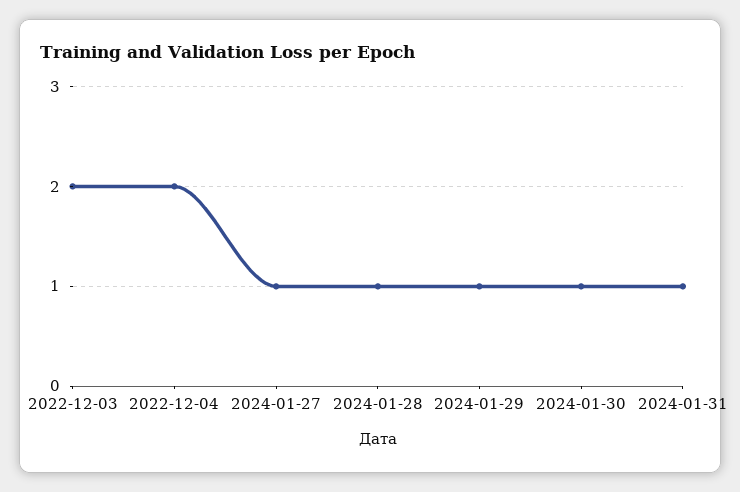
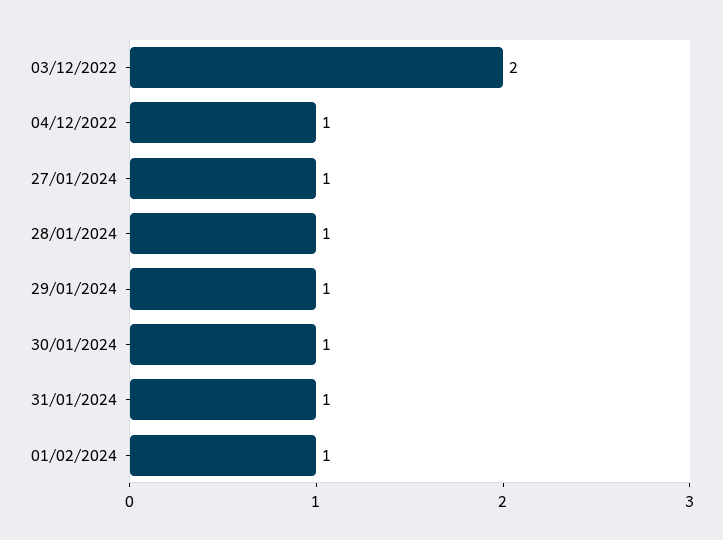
2022-12-04: 2 -> 1
01/02/2024: none -> 1

